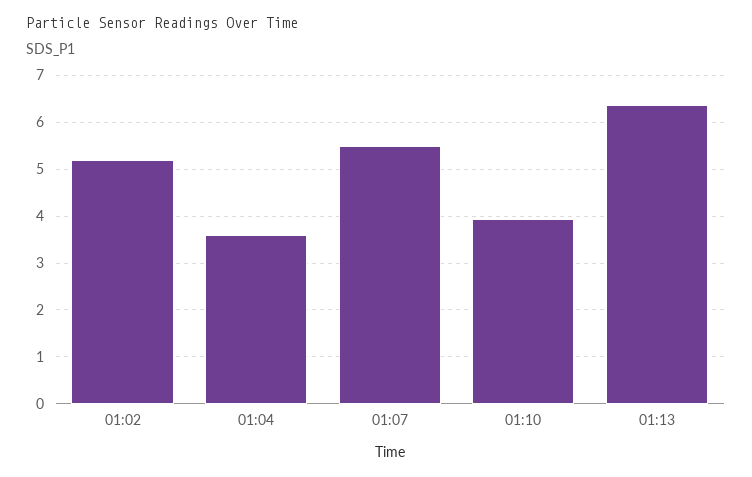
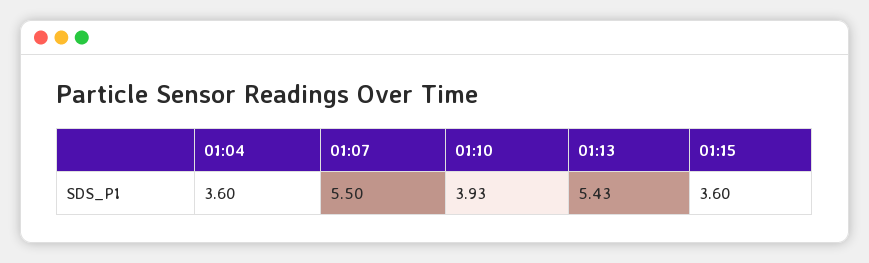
01:02: 5.2 -> none
01:13: 6.4 -> 5.43
01:15: none -> 3.6

